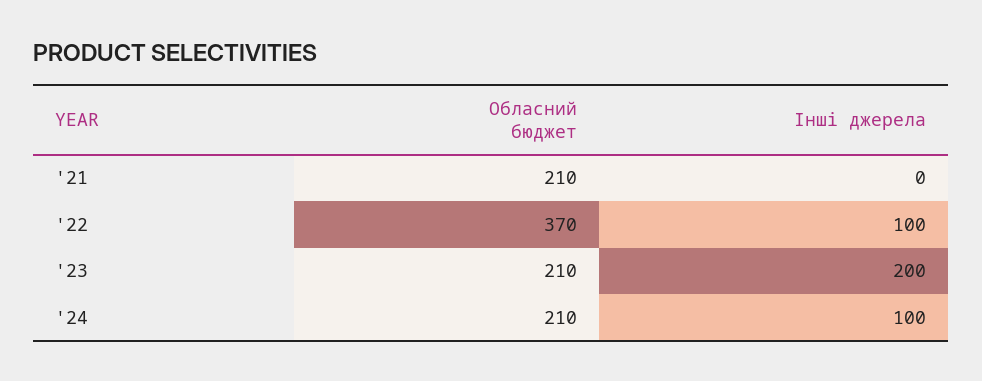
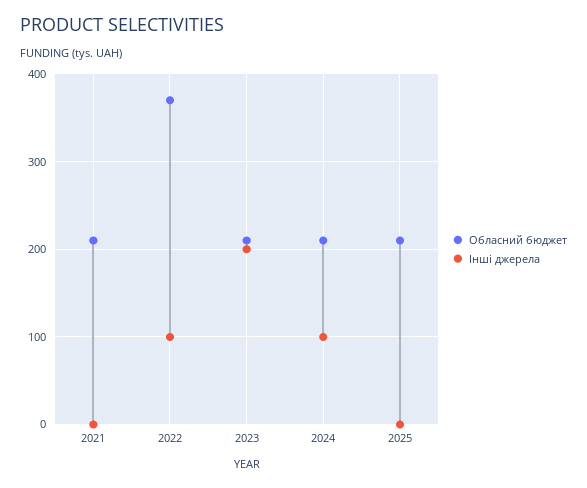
Обласний бюджет, 2025: none -> 210
Інші джерела, 2025: none -> 0

